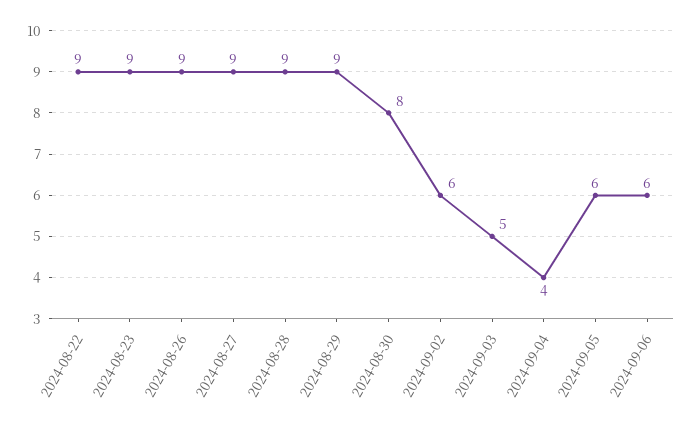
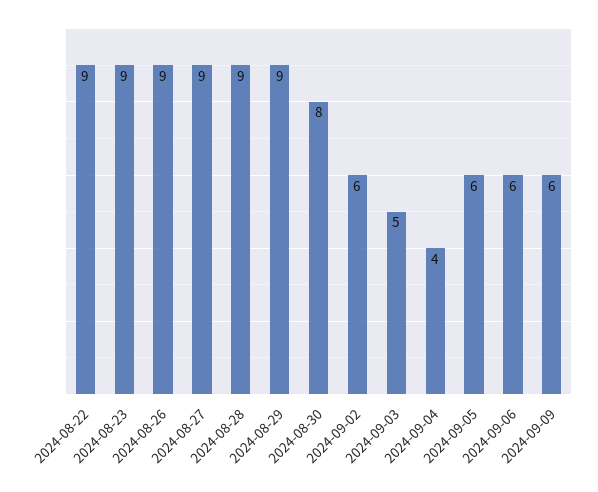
2024-09-09: none -> 6

